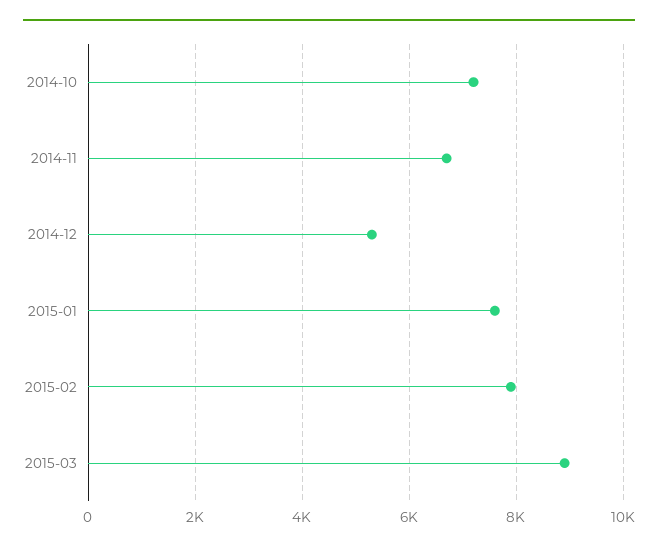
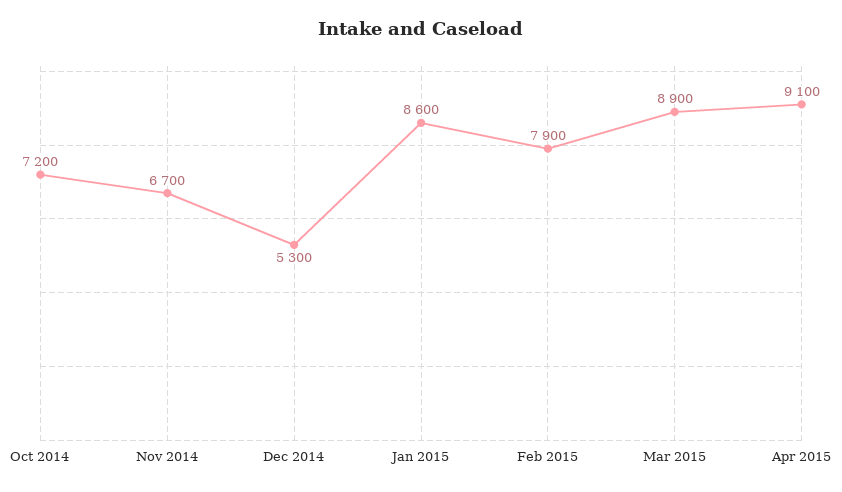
2015-01: 7600 -> 8600
Apr 2015: none -> 9100

